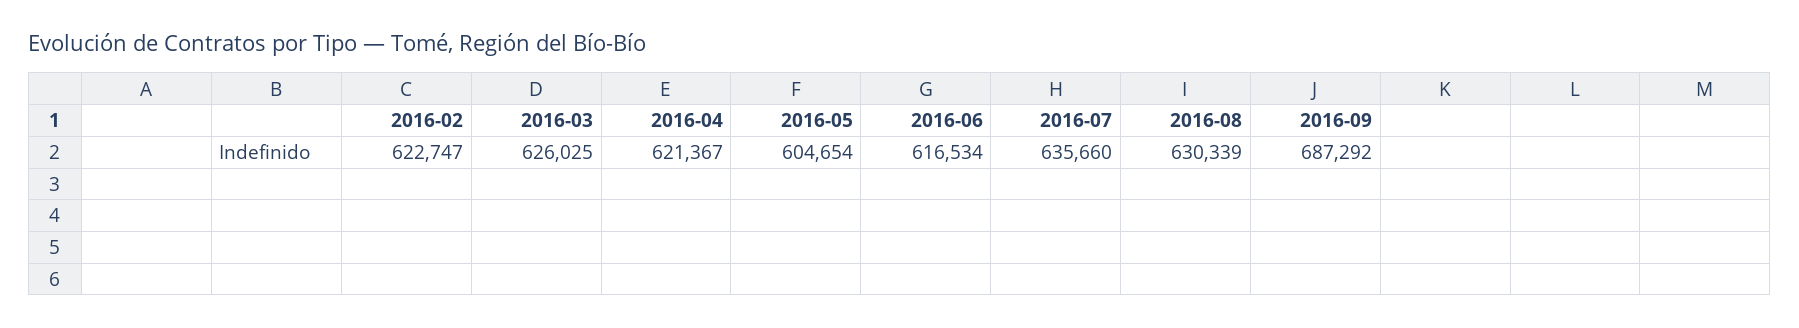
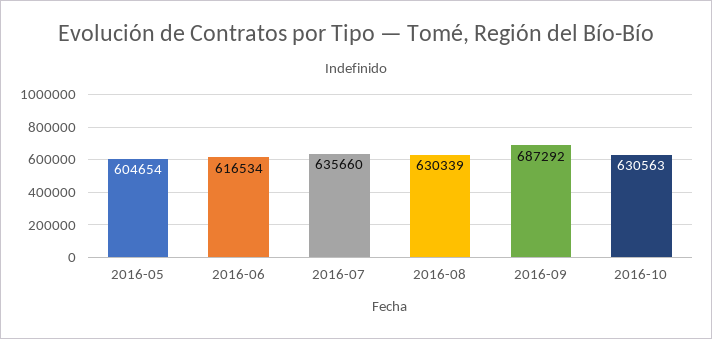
2016-02: 622747 -> none
2016-03: 626025 -> none
2016-04: 621367 -> none
2016-10: none -> 630563

